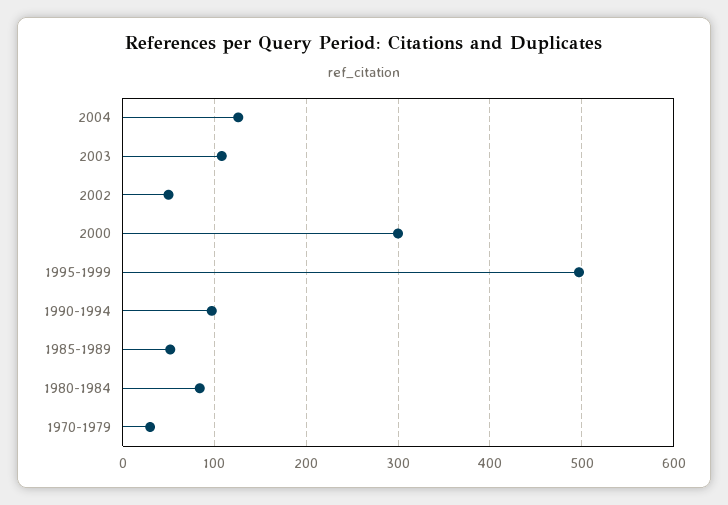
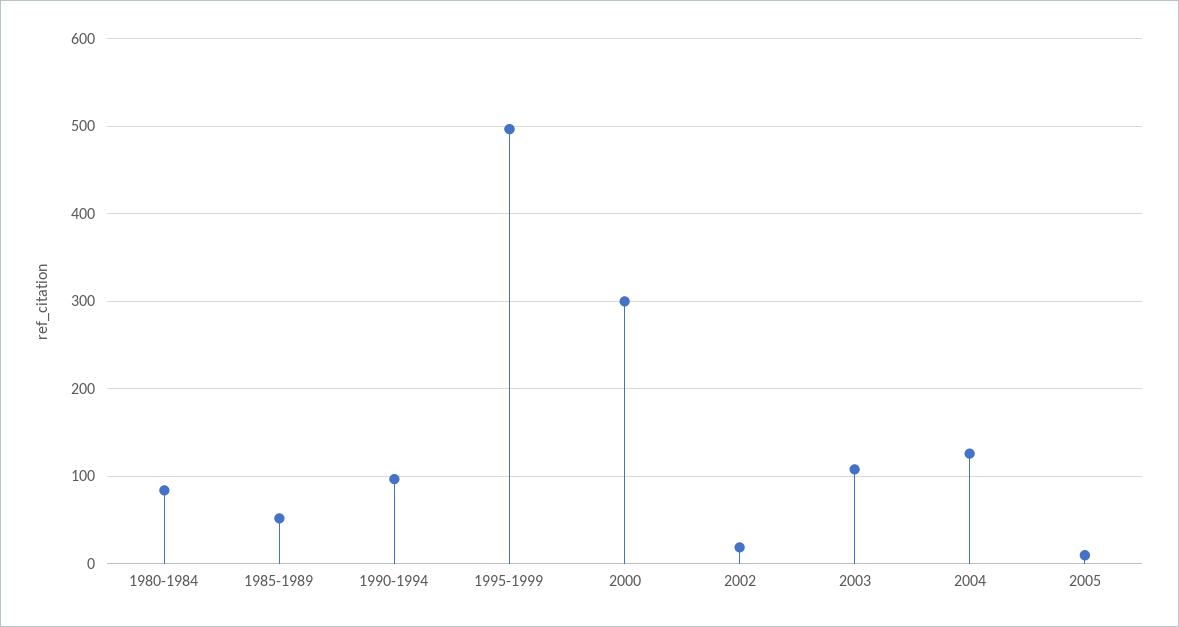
2002: 50 -> 20
1970-1979: 30 -> none
2005: none -> 10

